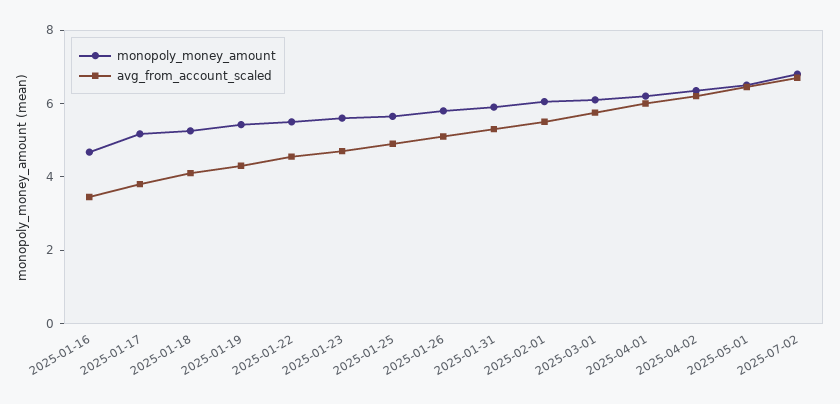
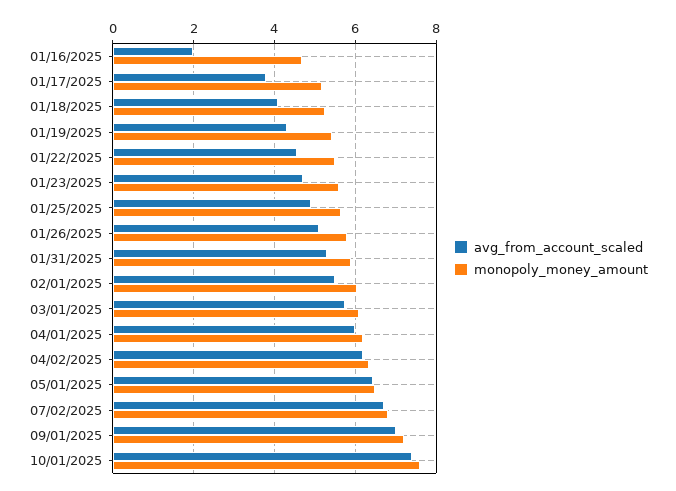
avg_from_account_scaled, 2025-01-16: 3.5 -> 2
avg_from_account_scaled, 09/01/2025: none -> 7
monopoly_money_amount, 09/01/2025: none -> 7.2
avg_from_account_scaled, 10/01/2025: none -> 7.4
monopoly_money_amount, 10/01/2025: none -> 7.6

